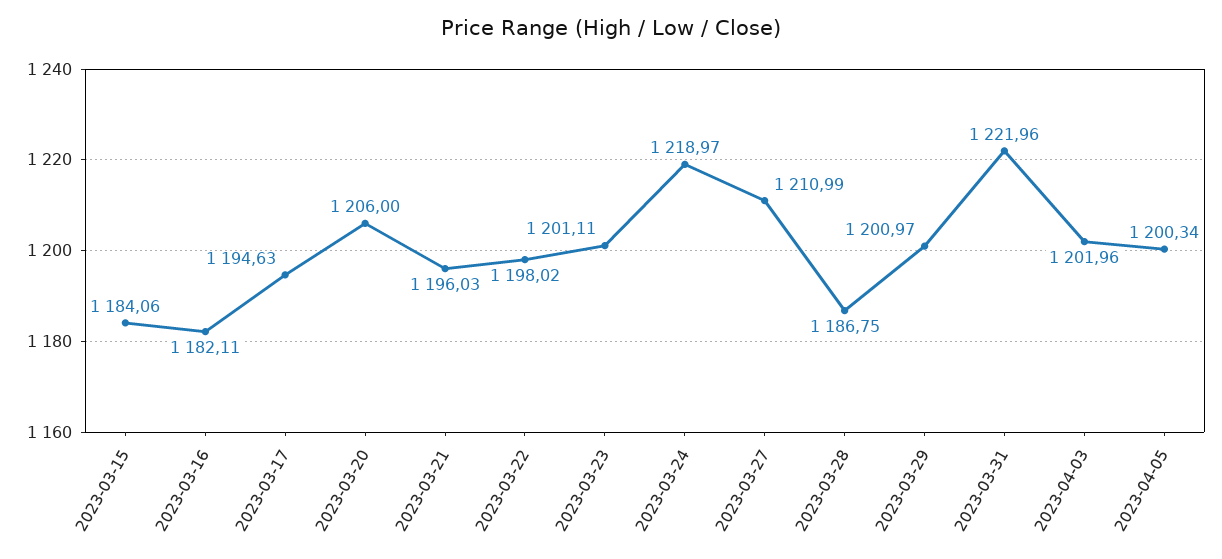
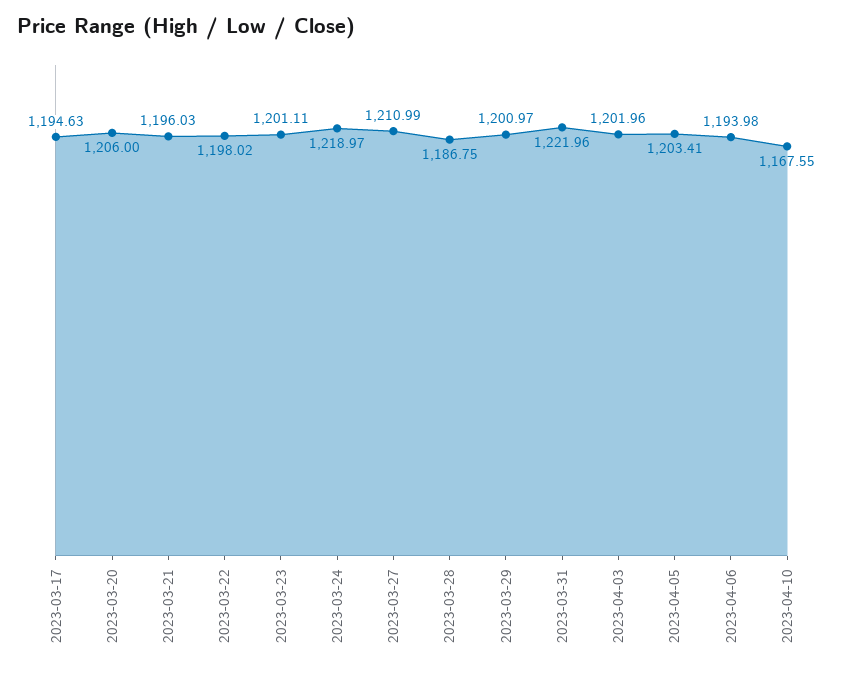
2023-03-15: 1184.06 -> none
2023-03-16: 1182.11 -> none
2023-04-05: 1200.34 -> 1203.41
2023-04-06: none -> 1193.98
2023-04-10: none -> 1167.55

